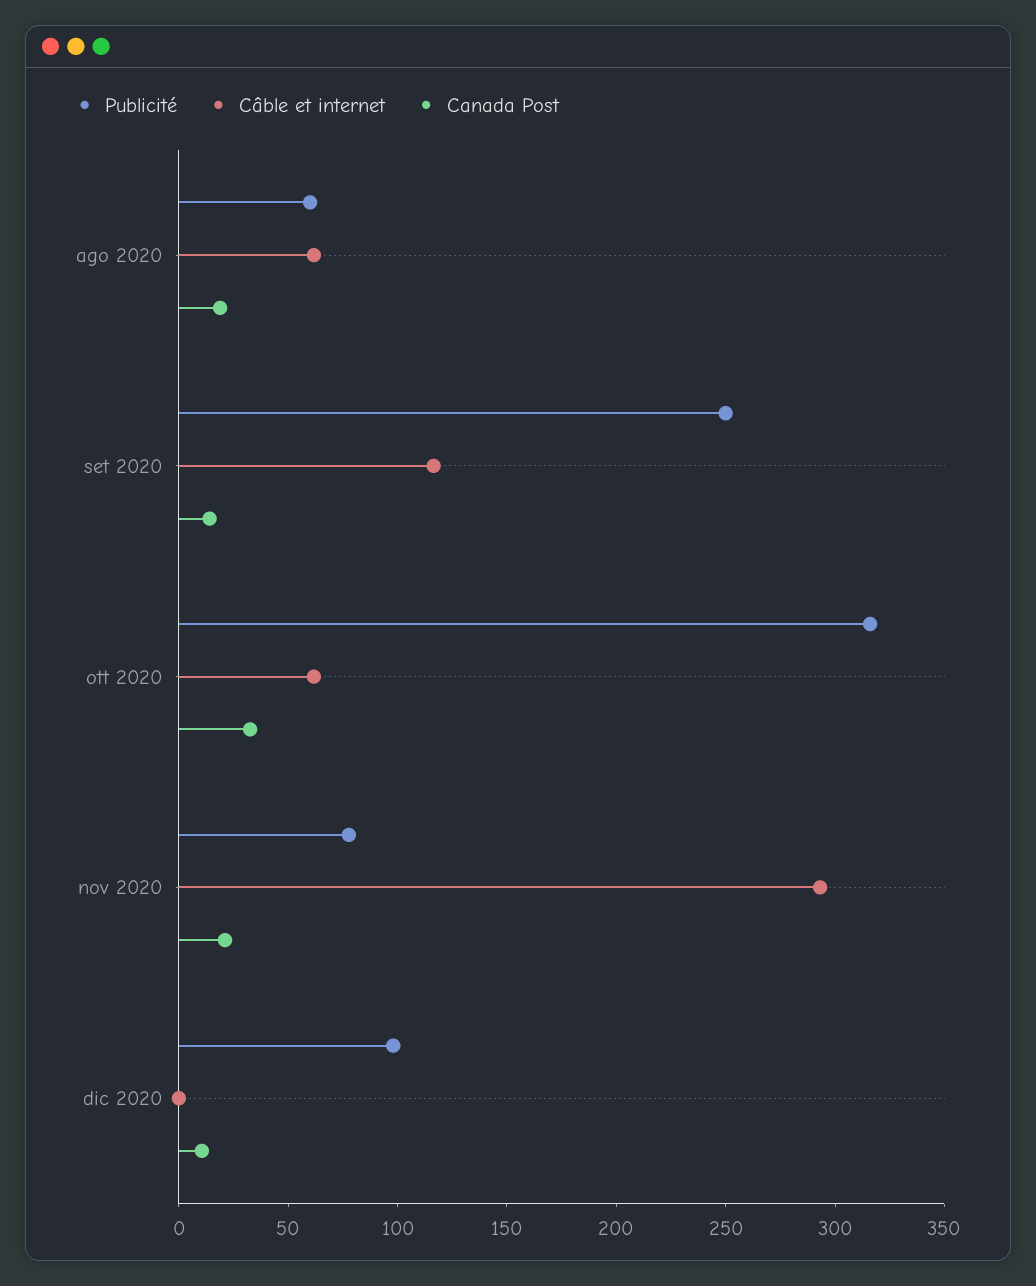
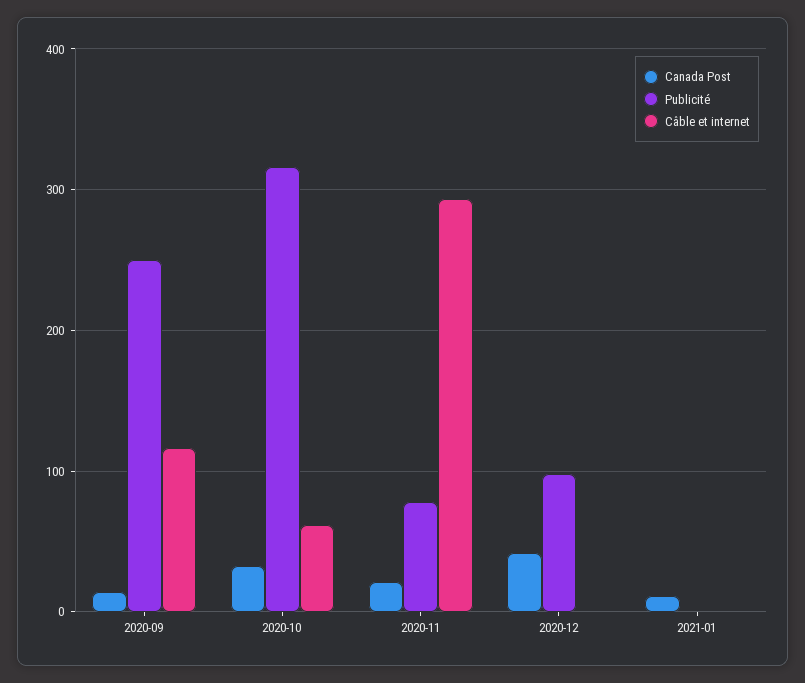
Publicité, ago 2020: 60 -> none
Câble et internet, ago 2020: 60 -> none
Canada Post, ago 2020: 20 -> none
Canada Post, dic 2020: 10 -> 40
Canada Post, 2021-01: none -> 10
Publicité, 2021-01: none -> 0
Câble et internet, 2021-01: none -> 0

